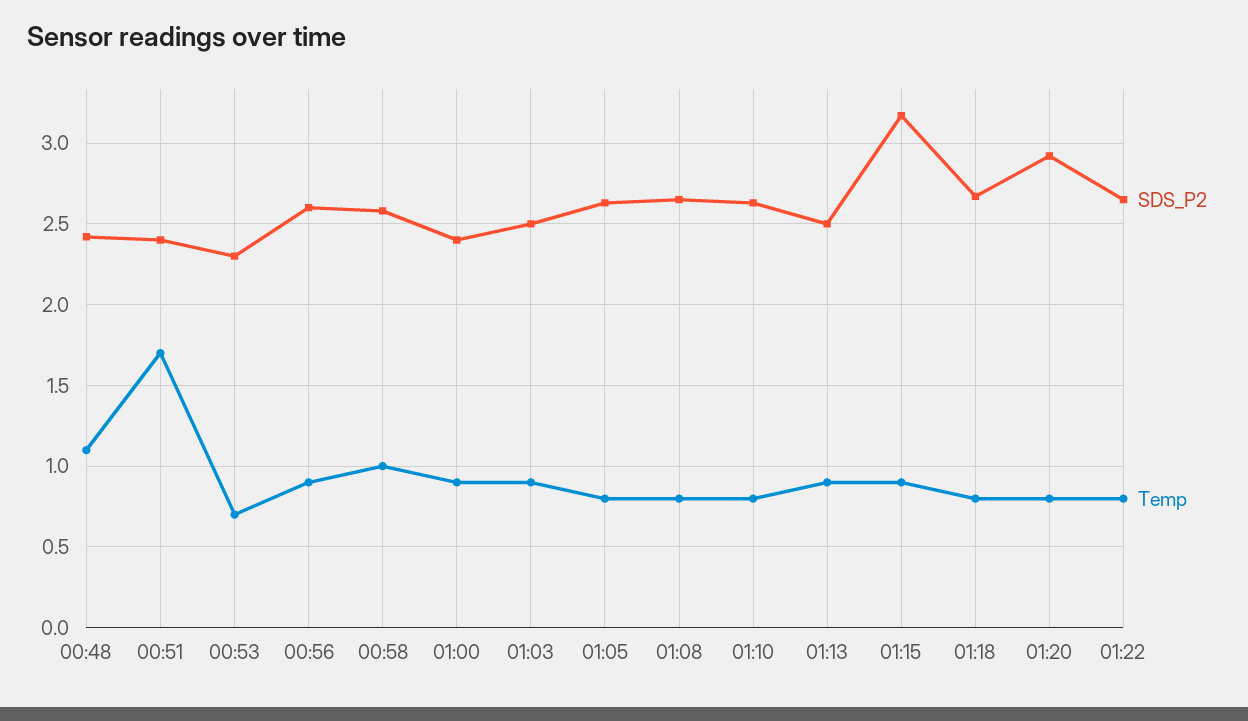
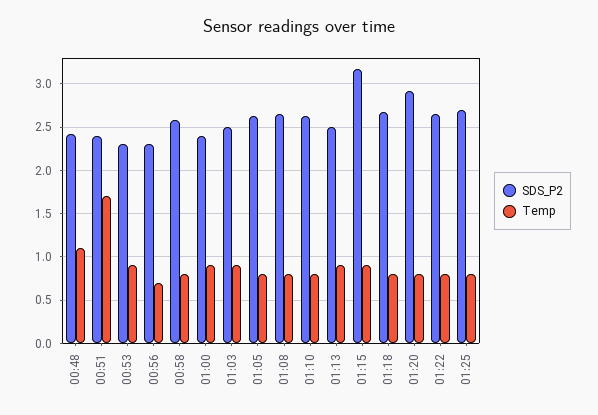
Temp, 00:53: 0.7 -> 0.9
SDS_P2, 00:56: 2.6 -> 2.3
Temp, 00:56: 0.9 -> 0.7
Temp, 00:58: 1 -> 0.8
SDS_P2, 01:25: none -> 2.7
Temp, 01:25: none -> 0.8

